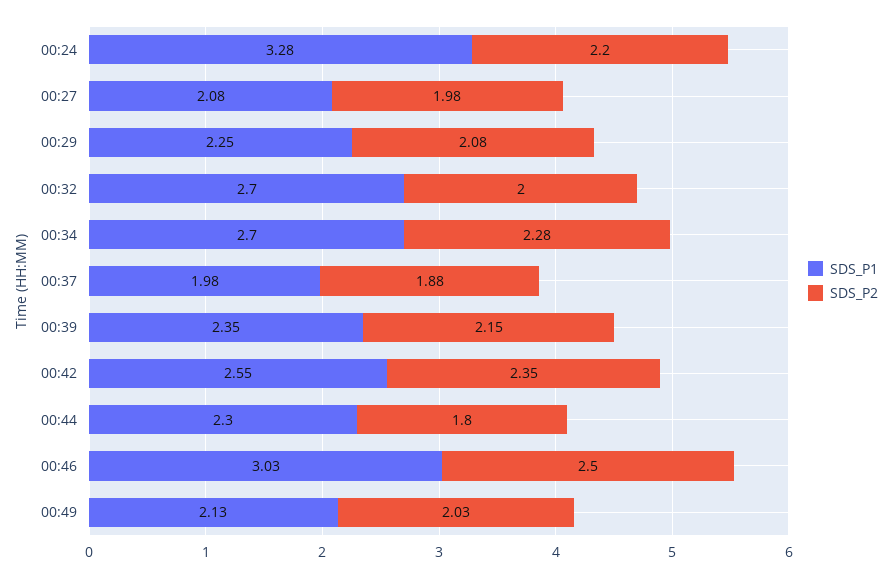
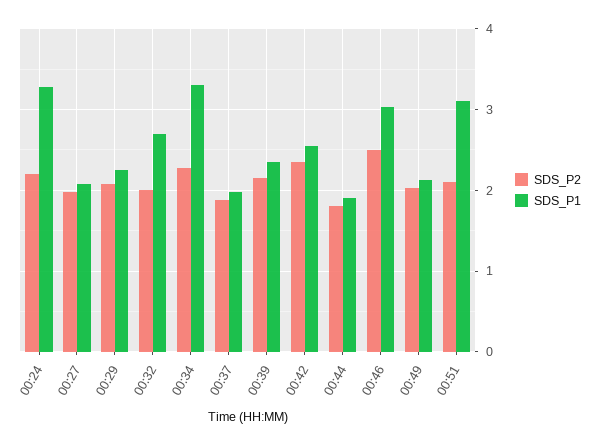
SDS_P1, 00:34: 2.7 -> 3.3
SDS_P1, 00:44: 2.3 -> 1.9
SDS_P2, 00:51: none -> 2.1
SDS_P1, 00:51: none -> 3.1

